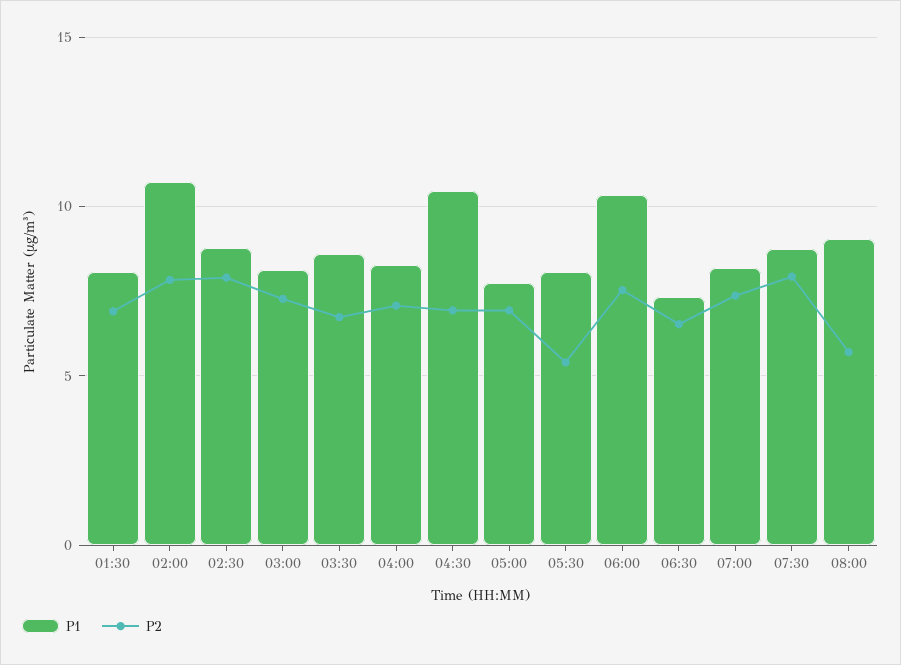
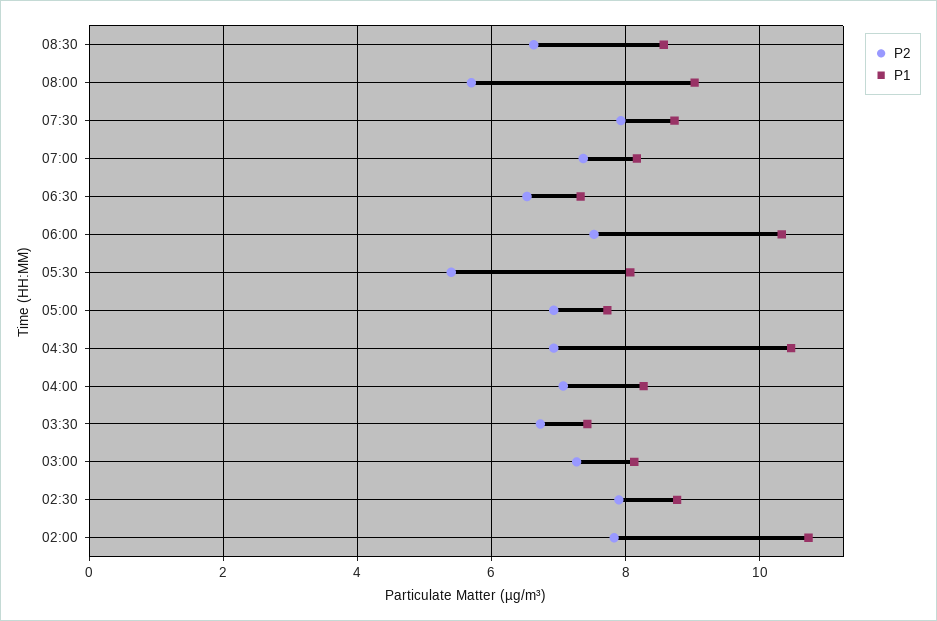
P1, 01:30: 8 -> none
P2, 01:30: 7 -> none
P1, 03:30: 8.5 -> 7.4
P2, 08:30: none -> 6.6
P1, 08:30: none -> 8.6

